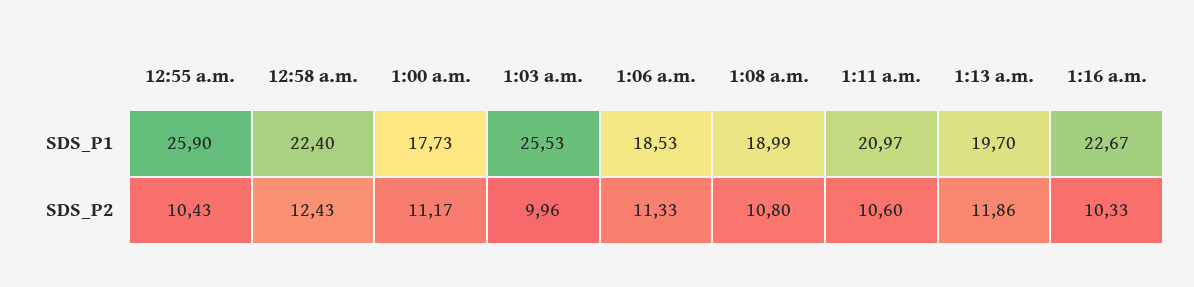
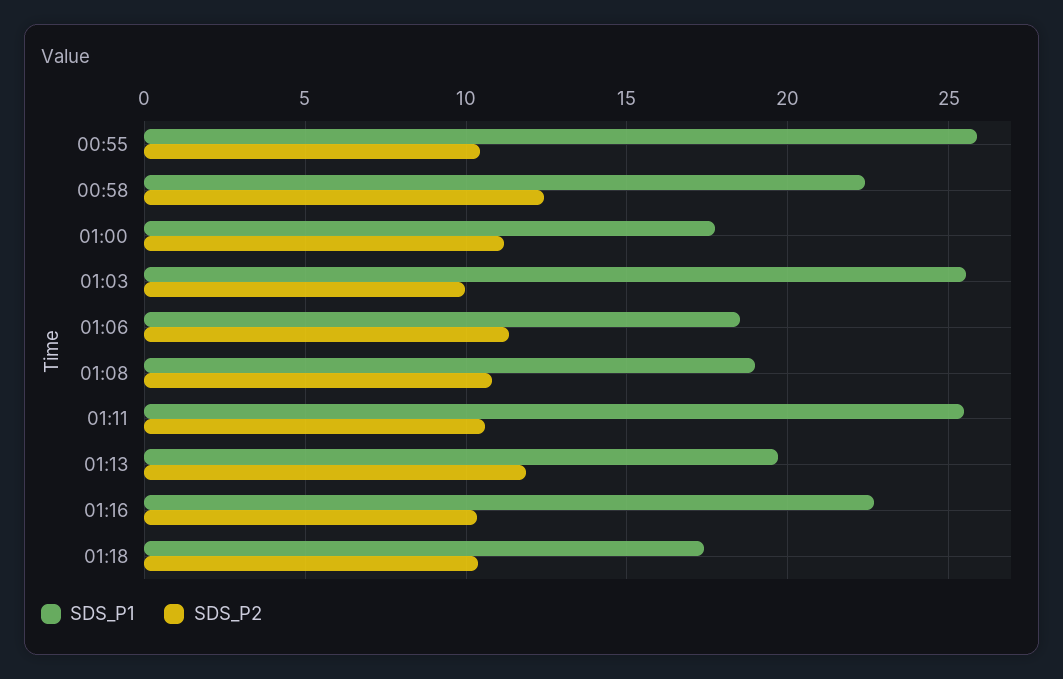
SDS_P1, 1:11 a.m.: 20.97 -> 25.5
SDS_P1, 01:18: none -> 17.5
SDS_P2, 01:18: none -> 10.5

